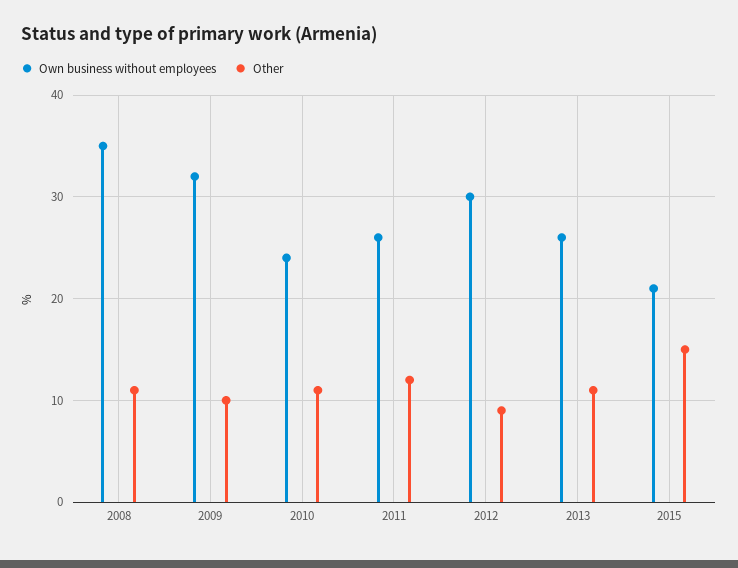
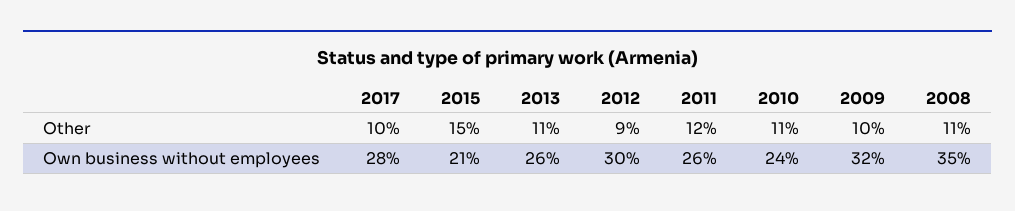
Other, 2017: none -> 10
Own business without employees, 2017: none -> 28

